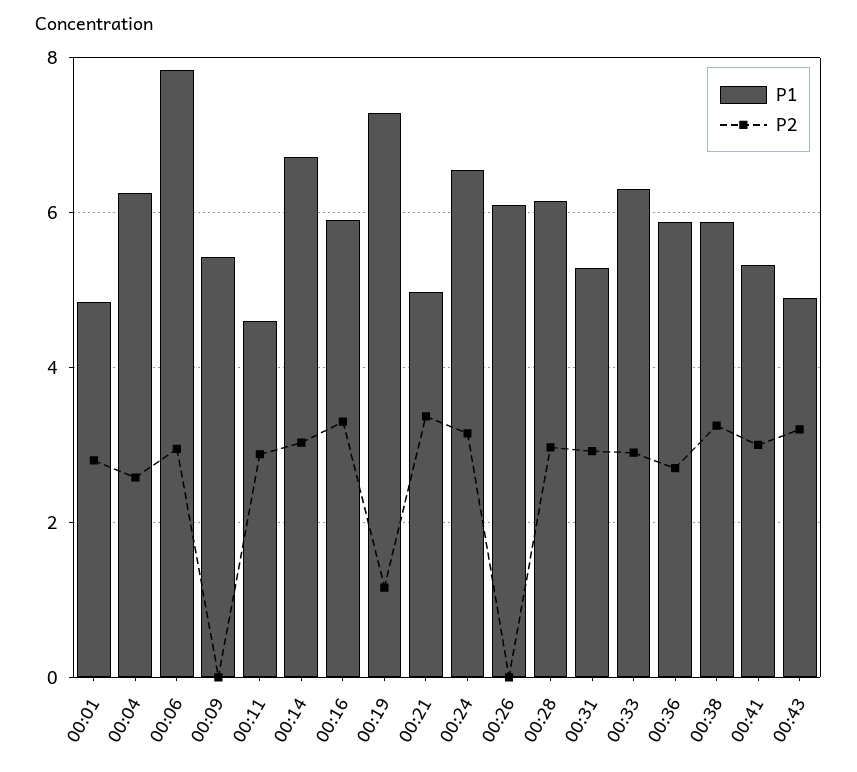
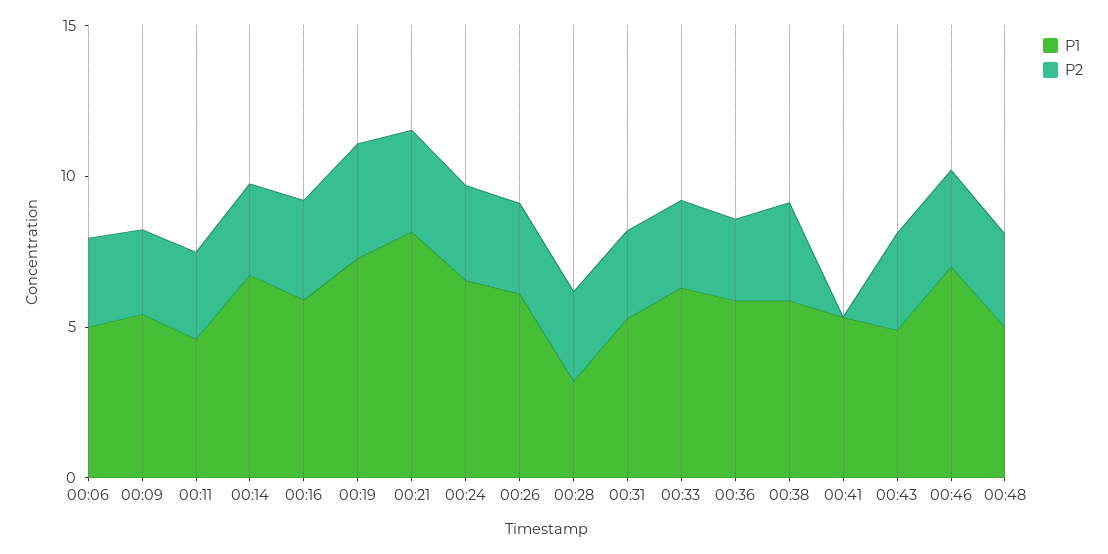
P1, 00:01: 4.8 -> none
P2, 00:01: 2.8 -> none
P1, 00:04: 6.2 -> none
P2, 00:04: 2.6 -> none
P1, 00:06: 7.8 -> 5
P2, 00:09: 0 -> 3
P2, 00:19: 1.2 -> 4
P1, 00:21: 5 -> 8
P2, 00:26: 0 -> 3
P1, 00:28: 6.2 -> 3
P2, 00:41: 3 -> 0
P1, 00:46: none -> 7
P2, 00:46: none -> 3
P1, 00:48: none -> 5
P2, 00:48: none -> 3

